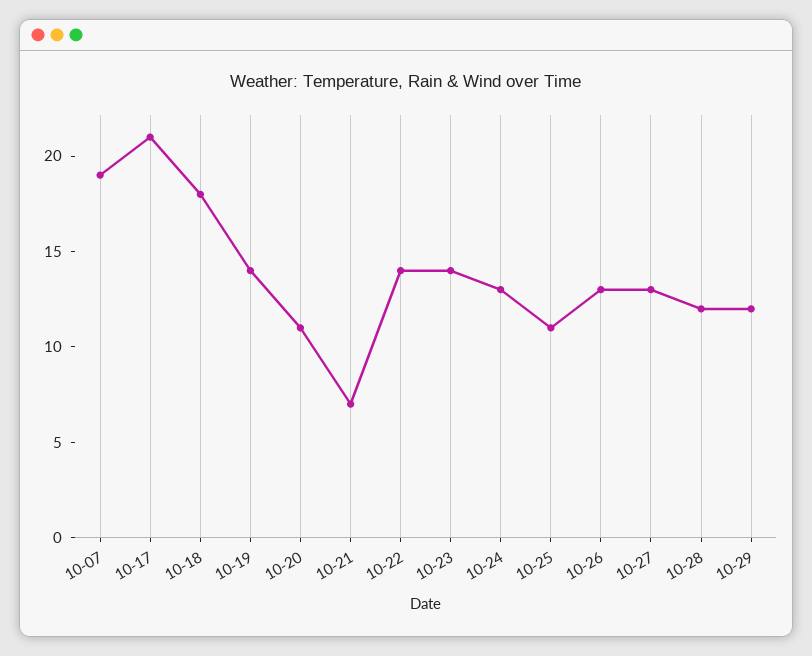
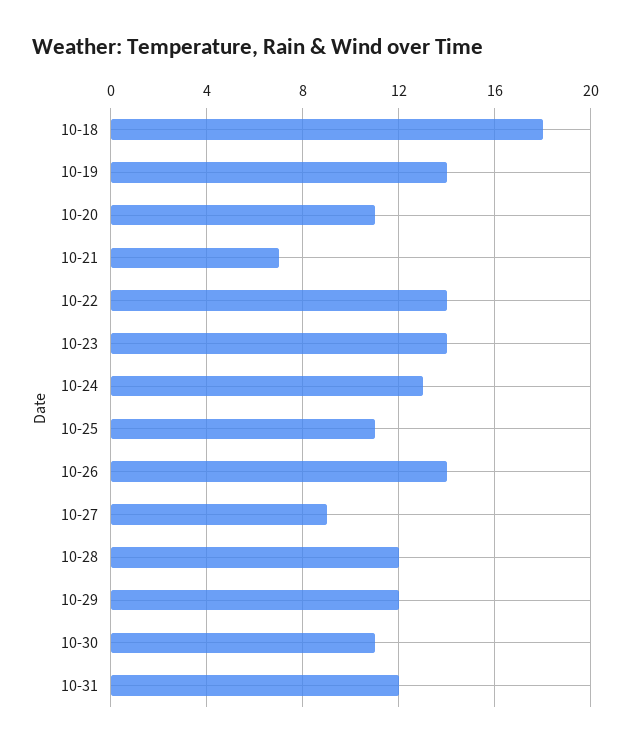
10-07: 19 -> none
10-17: 21 -> none
10-26: 13 -> 14
10-27: 13 -> 9
10-30: none -> 11
10-31: none -> 12

